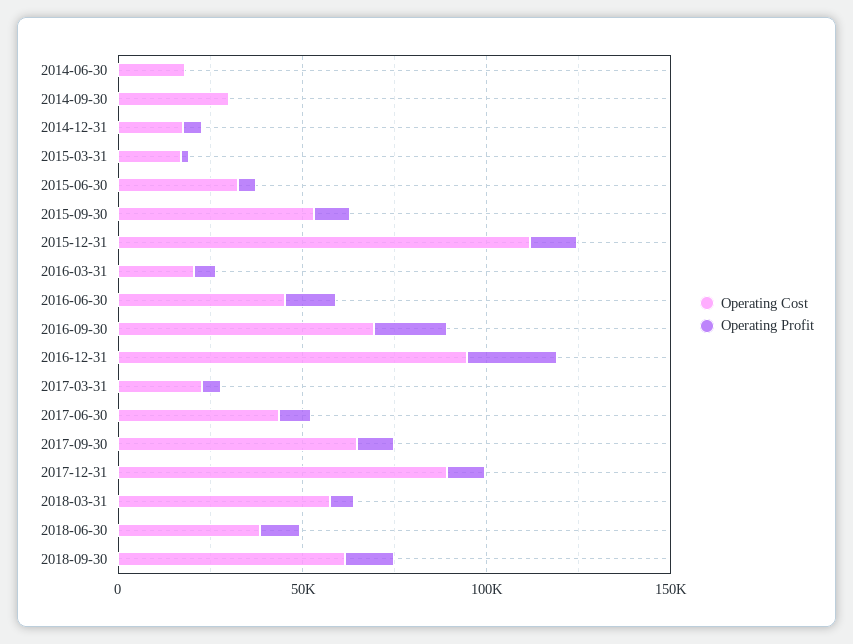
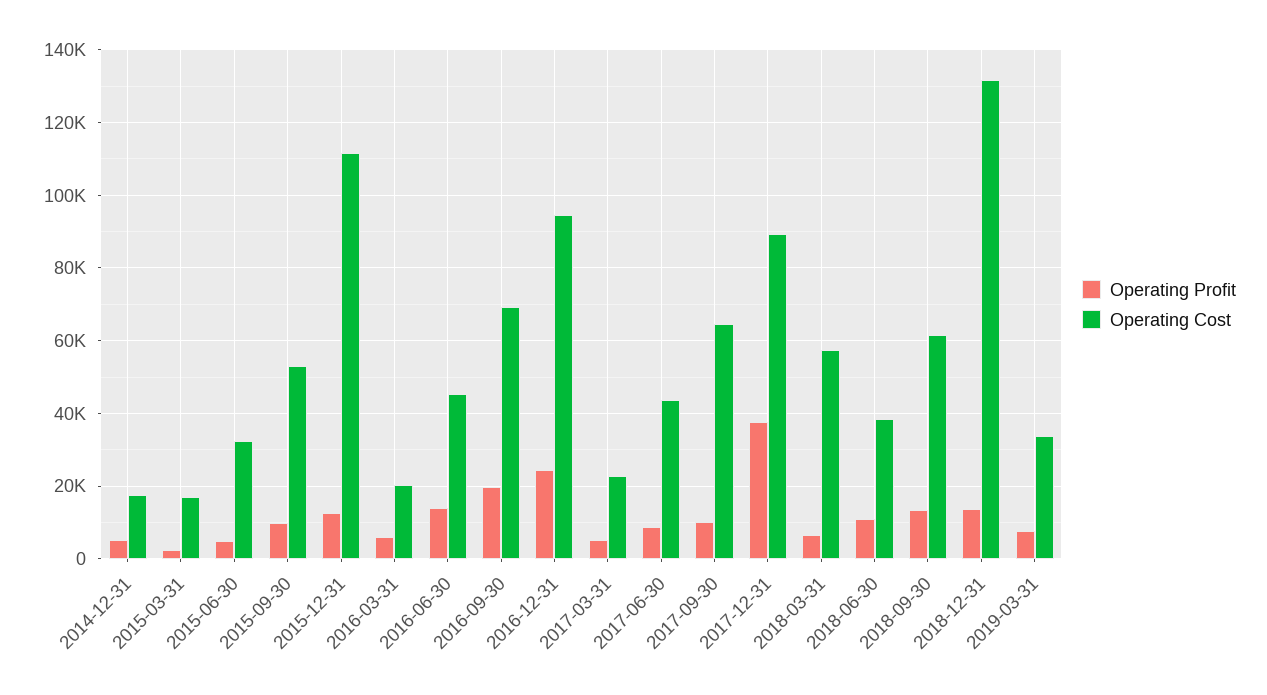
Operating Cost, 2014-06-30: 20000 -> none
Operating Profit, 2014-06-30: 0 -> none
Operating Cost, 2014-09-30: 30000 -> none
Operating Profit, 2014-09-30: 0 -> none
Operating Profit, 2017-12-31: 10000 -> 38000
Operating Profit, 2018-12-31: none -> 14000
Operating Cost, 2018-12-31: none -> 132000
Operating Profit, 2019-03-31: none -> 8000
Operating Cost, 2019-03-31: none -> 34000

